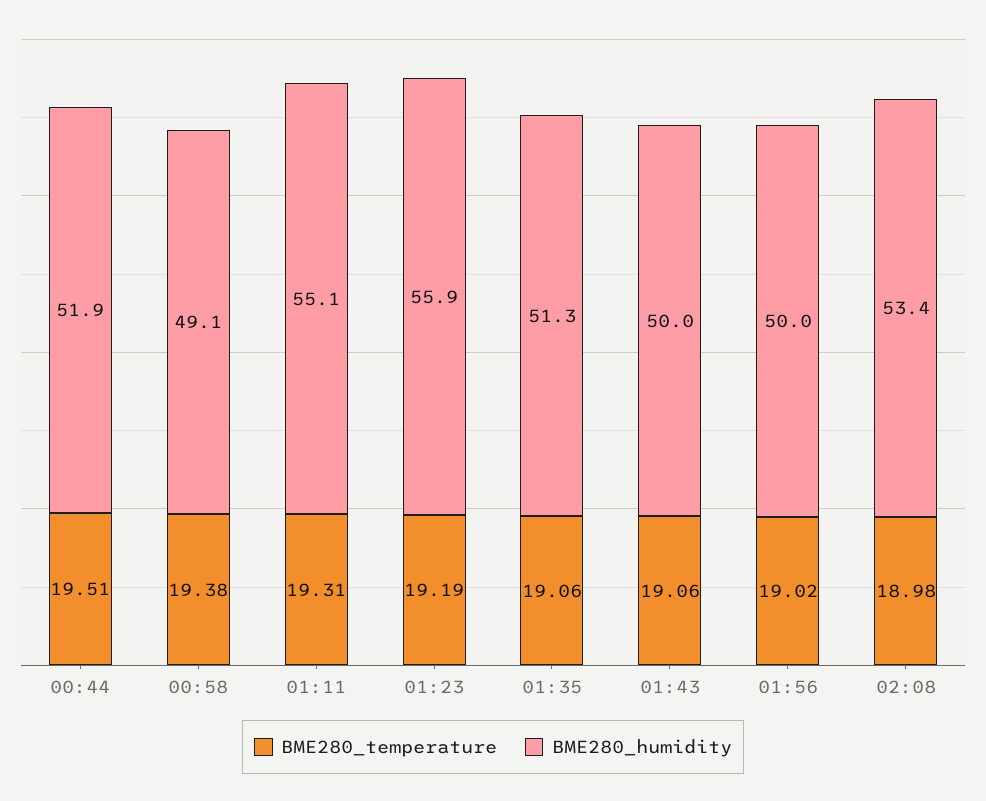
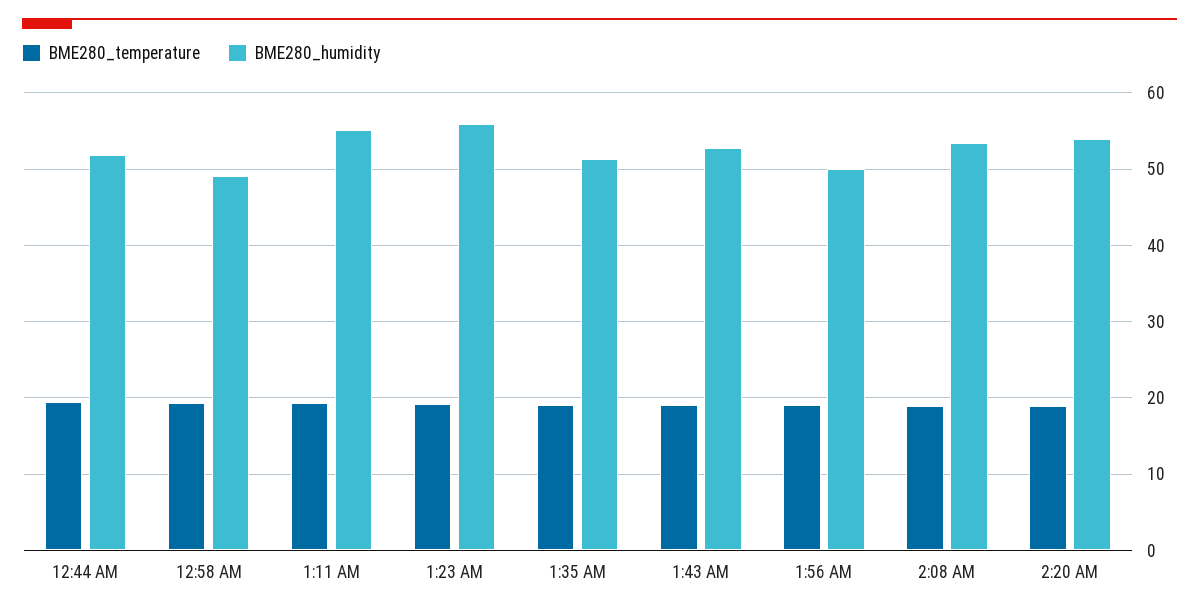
BME280_humidity, 01:43: 50 -> 53
BME280_temperature, 2:20 AM: none -> 19
BME280_humidity, 2:20 AM: none -> 54

